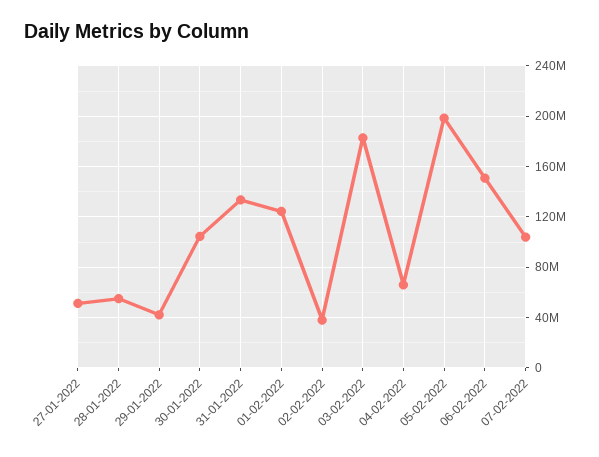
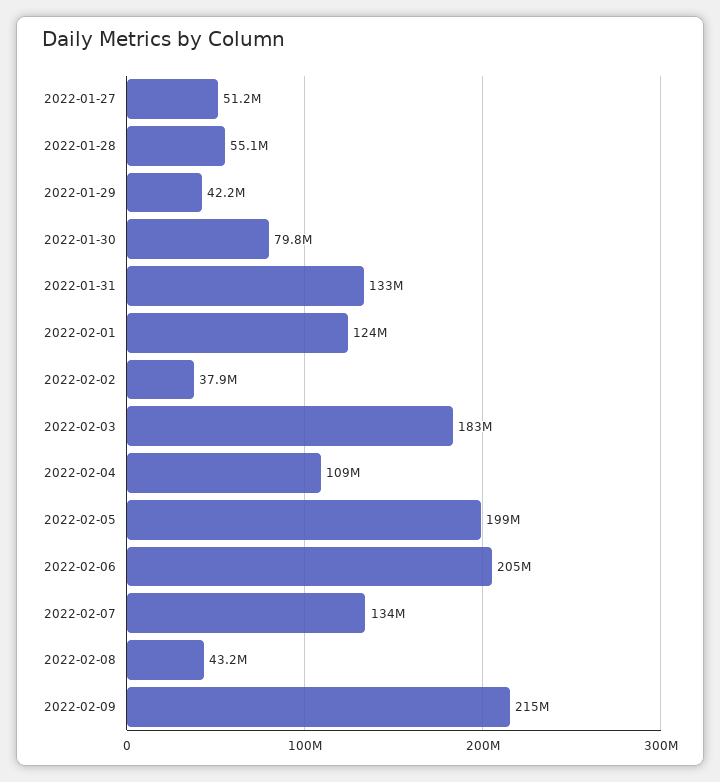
30-01-2022: 105000000 -> 79800000
04-02-2022: 65000000 -> 109000000
06-02-2022: 150000000 -> 205000000
07-02-2022: 105000000 -> 134000000
2022-02-08: none -> 43200000
2022-02-09: none -> 215000000

